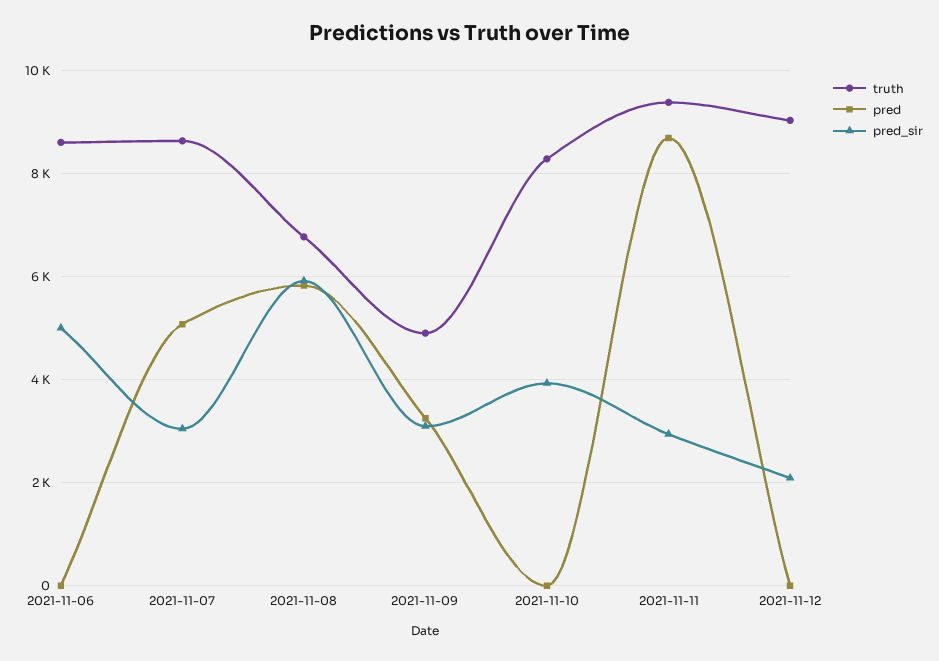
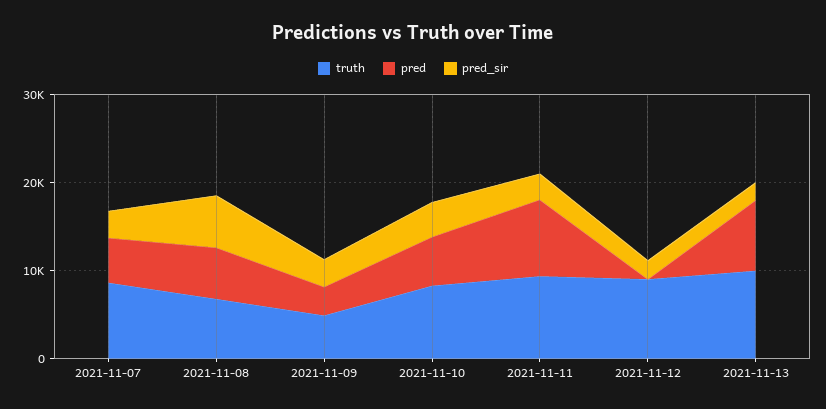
truth, 2021-11-06: 8600 -> none
pred, 2021-11-06: 0 -> none
pred_sir, 2021-11-06: 5000 -> none
pred, 2021-11-10: 0 -> 6000
truth, 2021-11-13: none -> 10000
pred, 2021-11-13: none -> 8000
pred_sir, 2021-11-13: none -> 2000

